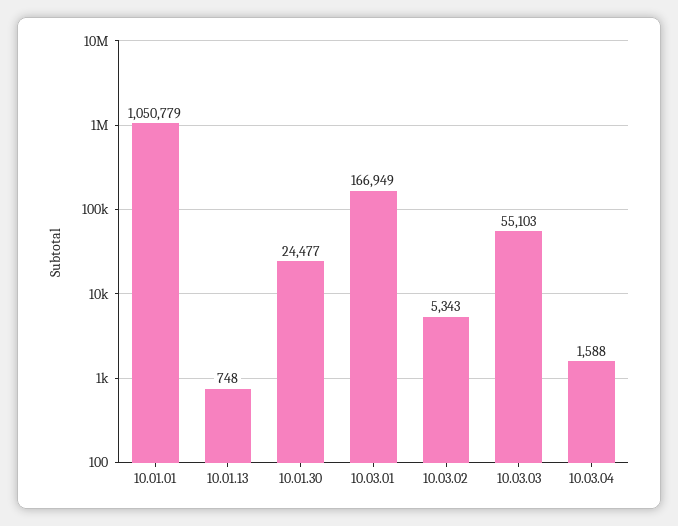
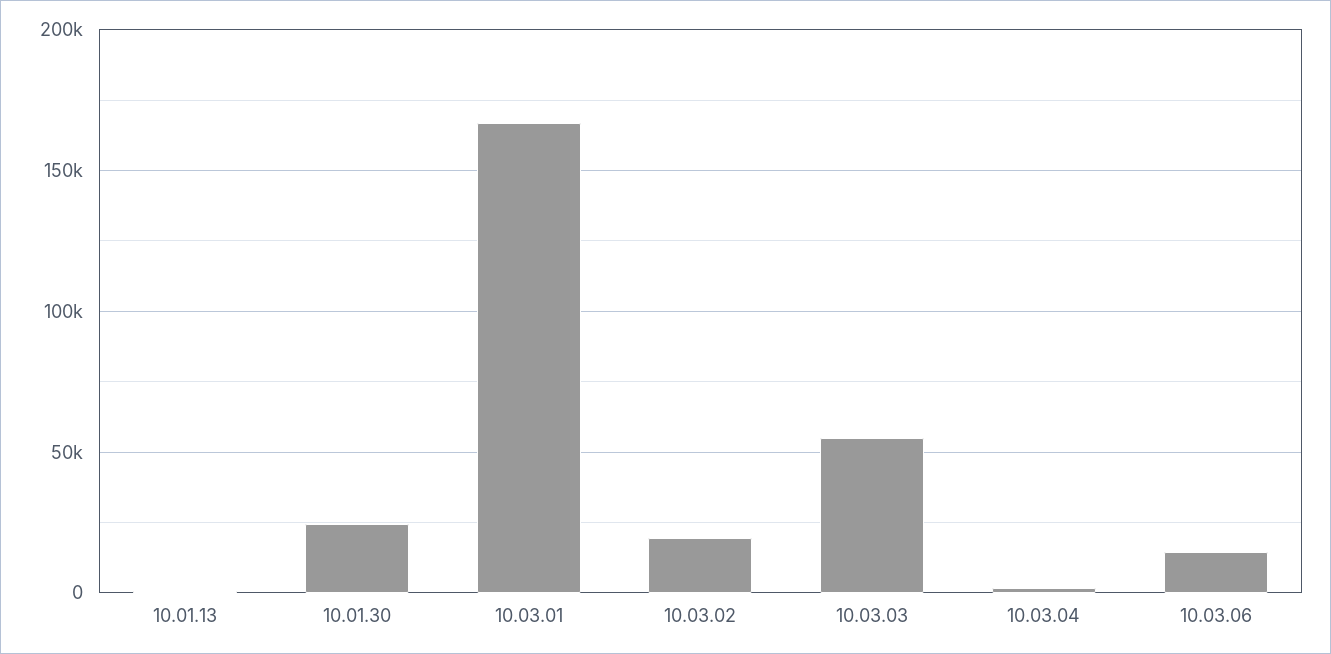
10.01.01: 1050779 -> none
10.03.02: 5343 -> 20000
10.03.06: none -> 15000

